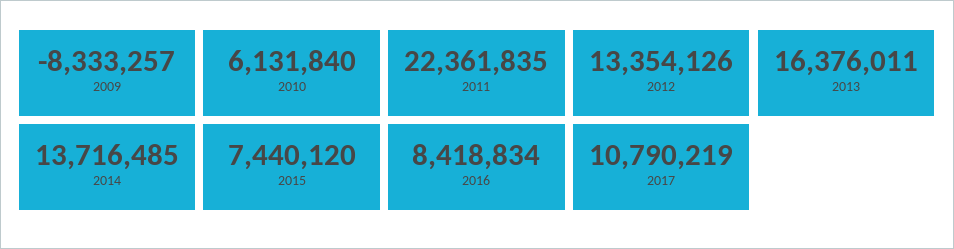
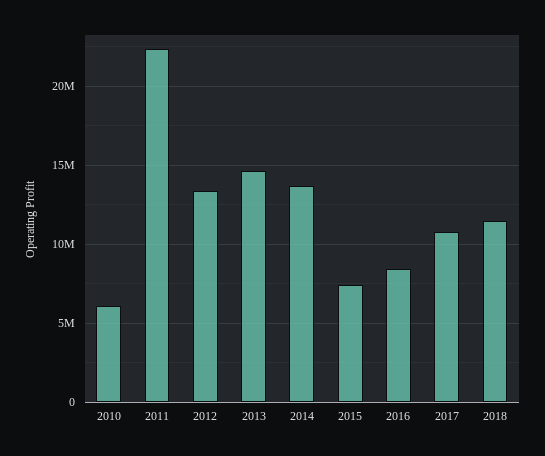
2009: -8333257 -> none
2013: 16376011 -> 14500000
2018: none -> 11500000

